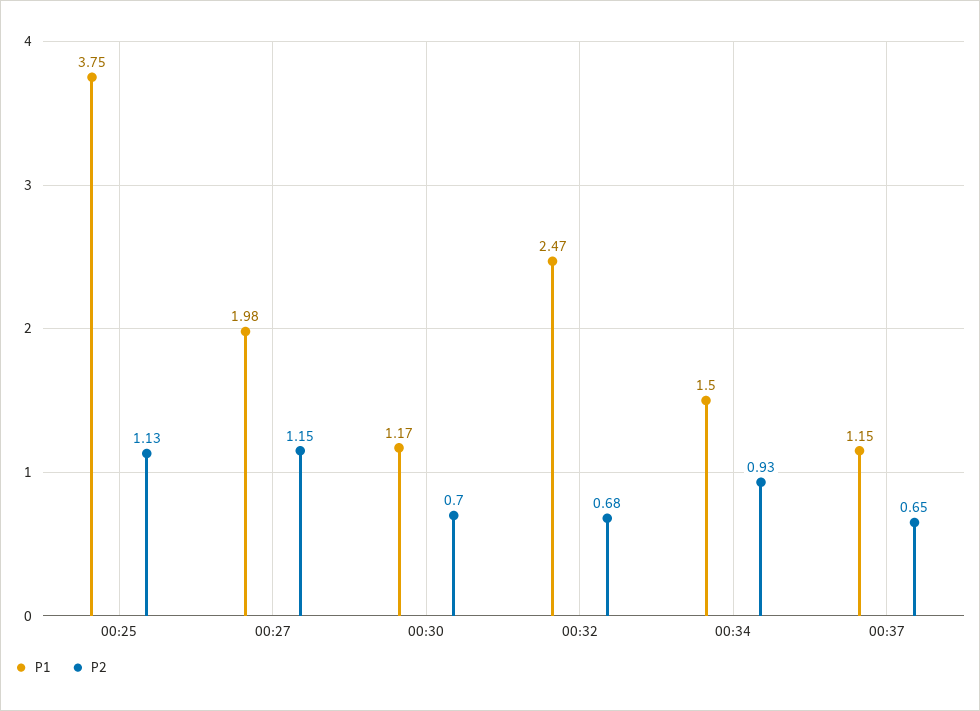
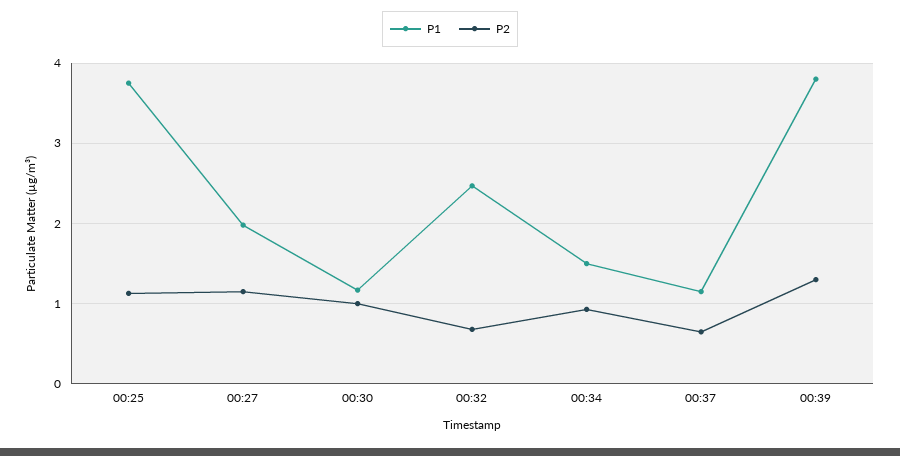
P2, 00:30: 0.7 -> 1
P1, 00:39: none -> 3.8
P2, 00:39: none -> 1.3

